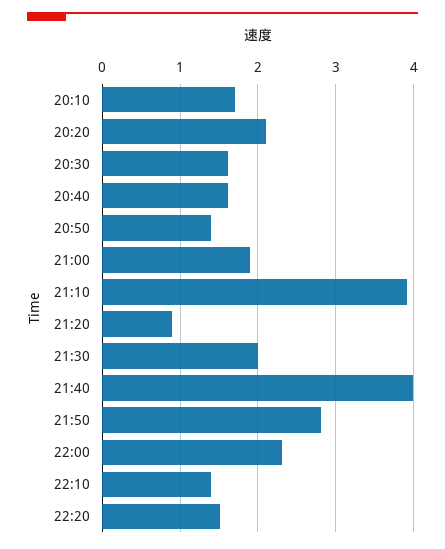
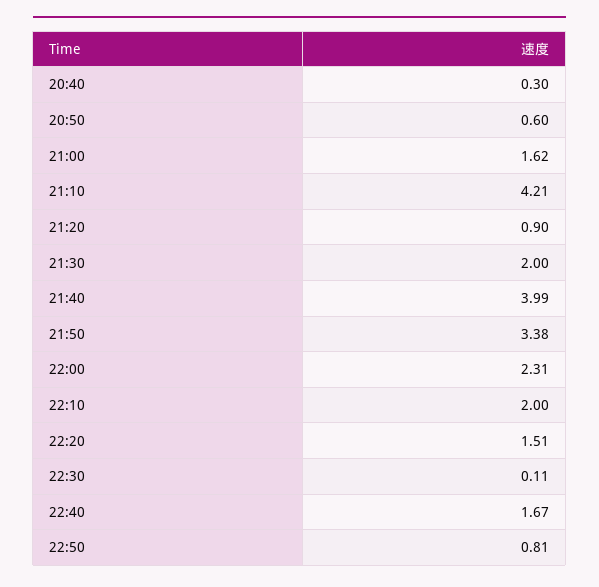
20:10: 1.7 -> none
20:20: 2.1 -> none
20:30: 1.6 -> none
20:40: 1.6 -> 0.3
20:50: 1.4 -> 0.6
21:00: 1.9 -> 1.62
21:10: 3.9 -> 4.21
21:50: 2.8 -> 3.38
22:10: 1.4 -> 2
22:30: none -> 0.11
22:40: none -> 1.67
22:50: none -> 0.81

